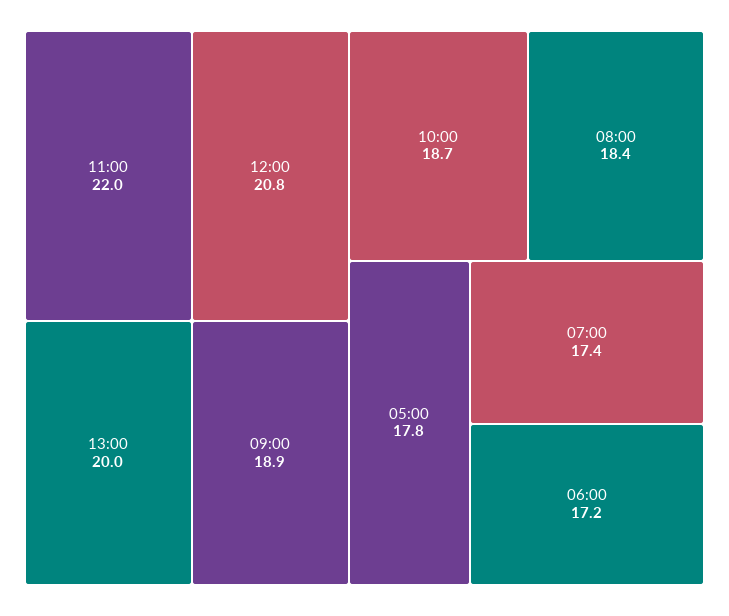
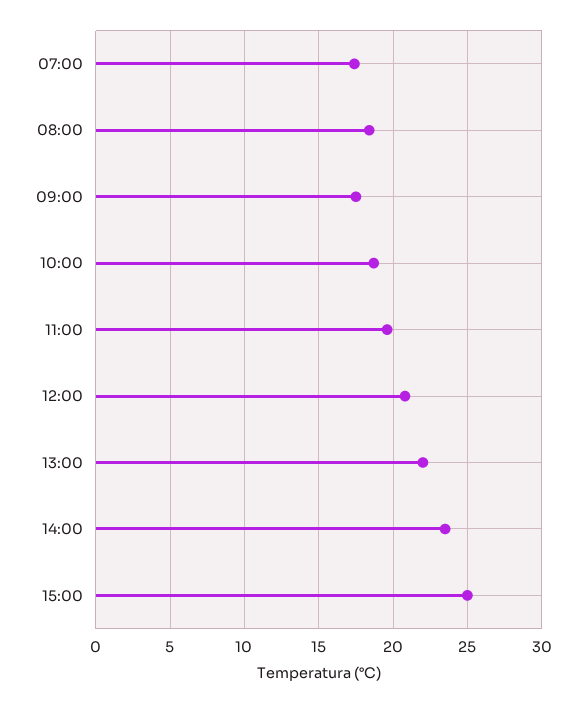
11:00: 22 -> 19.5
13:00: 20 -> 22
09:00: 18.9 -> 17.5
05:00: 17.8 -> none
06:00: 17.2 -> none
14:00: none -> 23.5
15:00: none -> 25

